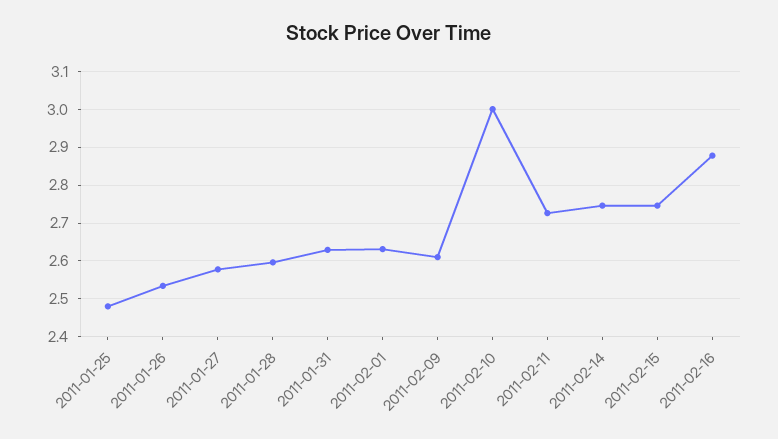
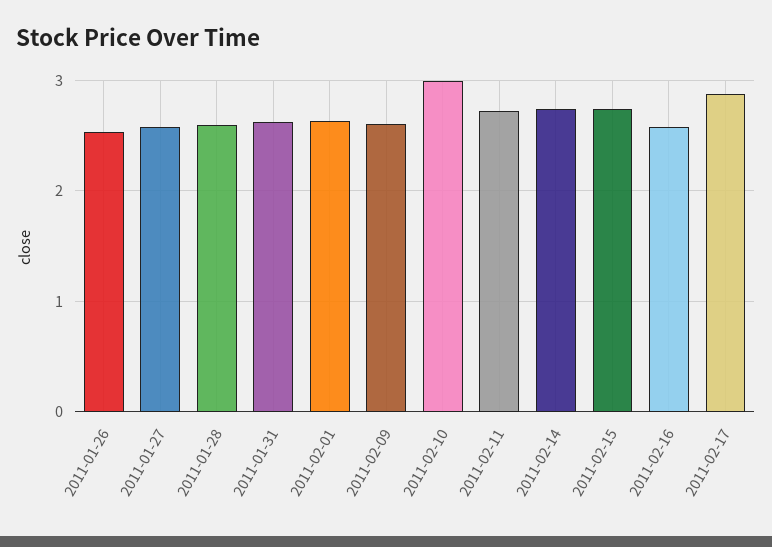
2011-01-25: 2.48 -> none
2011-02-16: 2.88 -> 2.6
2011-02-17: none -> 2.9

